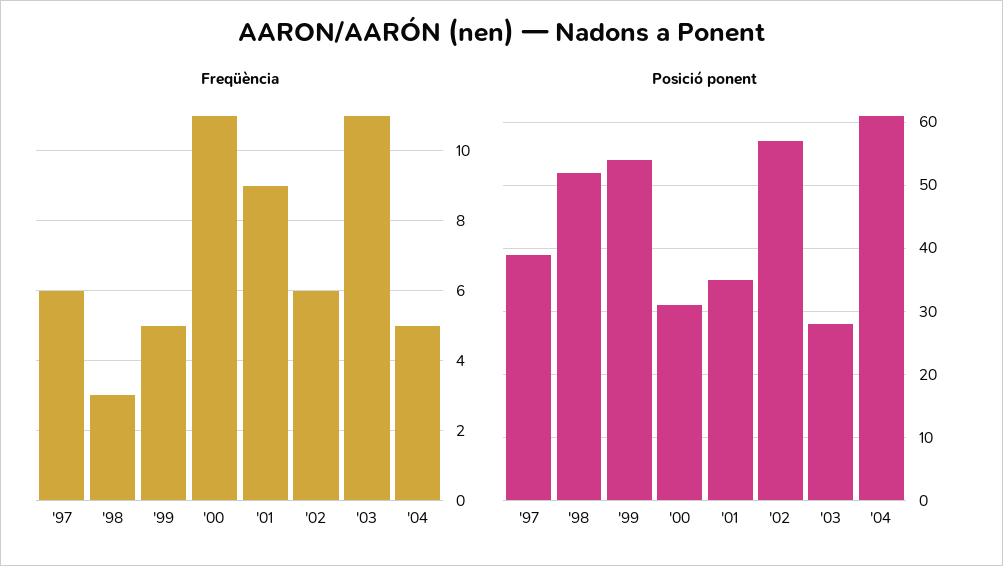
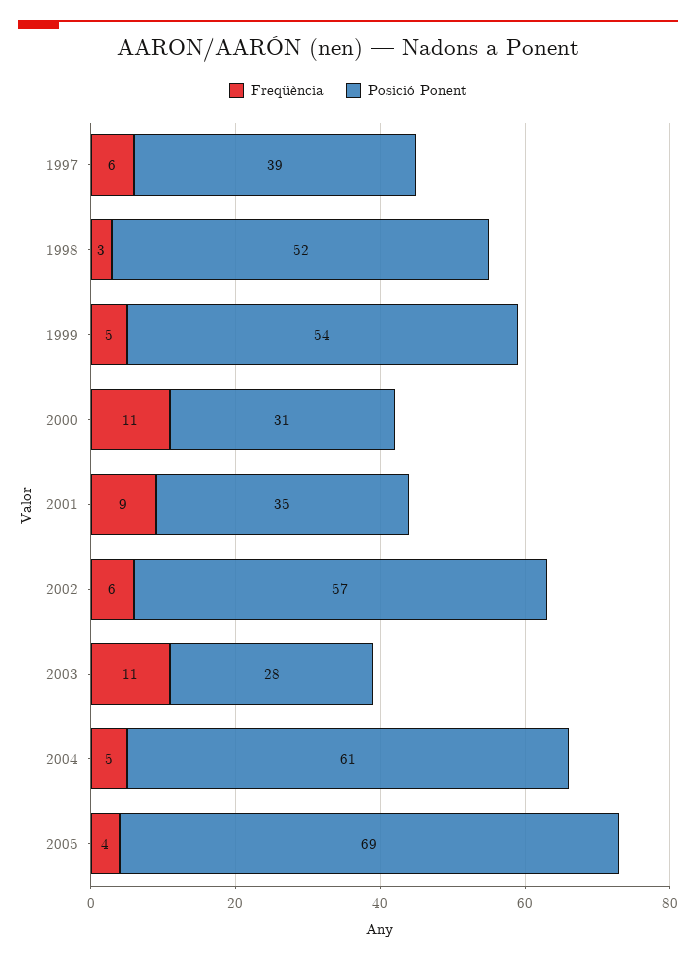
Freqüència, 2005: none -> 4
Posició ponent, 2005: none -> 69

